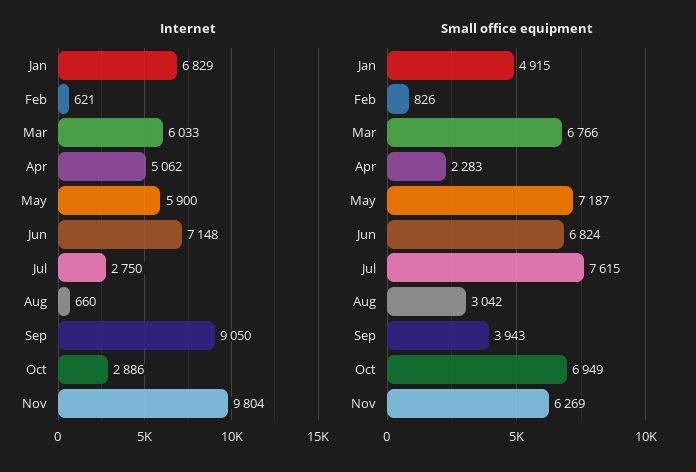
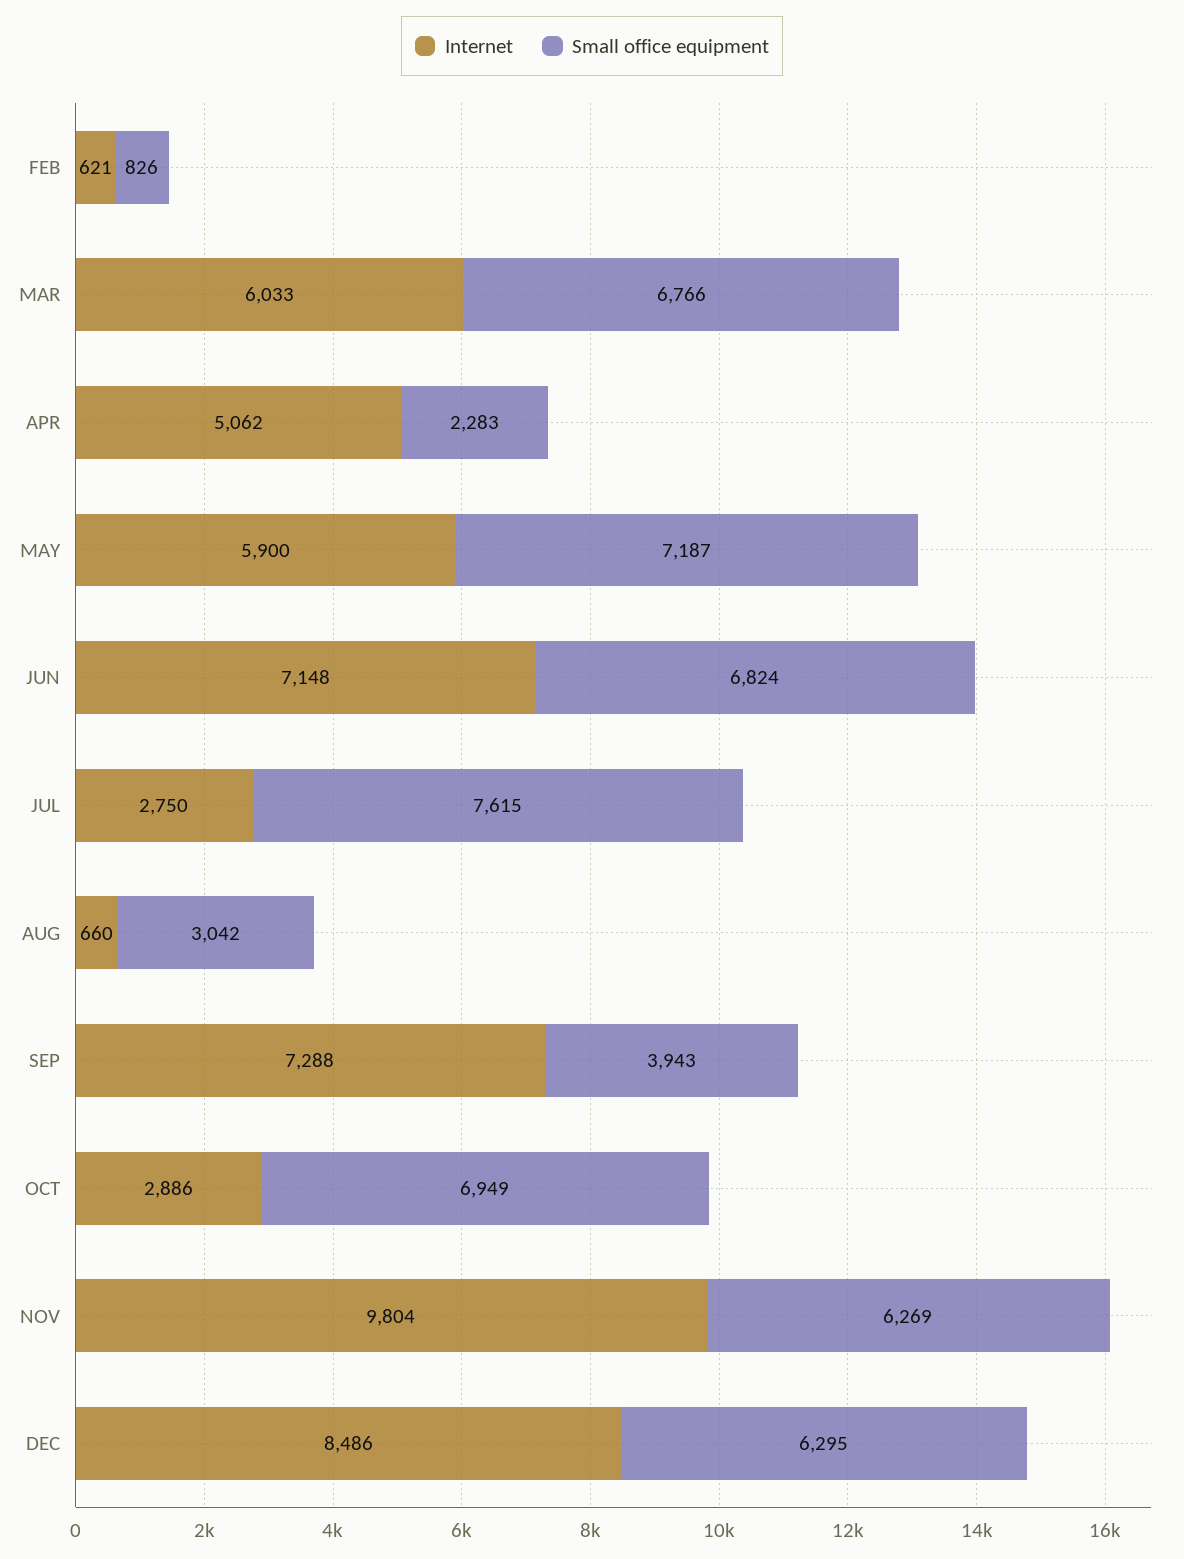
Internet, Jan: 6829 -> none
Internet, Sep: 9050 -> 7288
Small office equipment, Jan: 4915 -> none
Internet, DEC: none -> 8486
Small office equipment, DEC: none -> 6295

